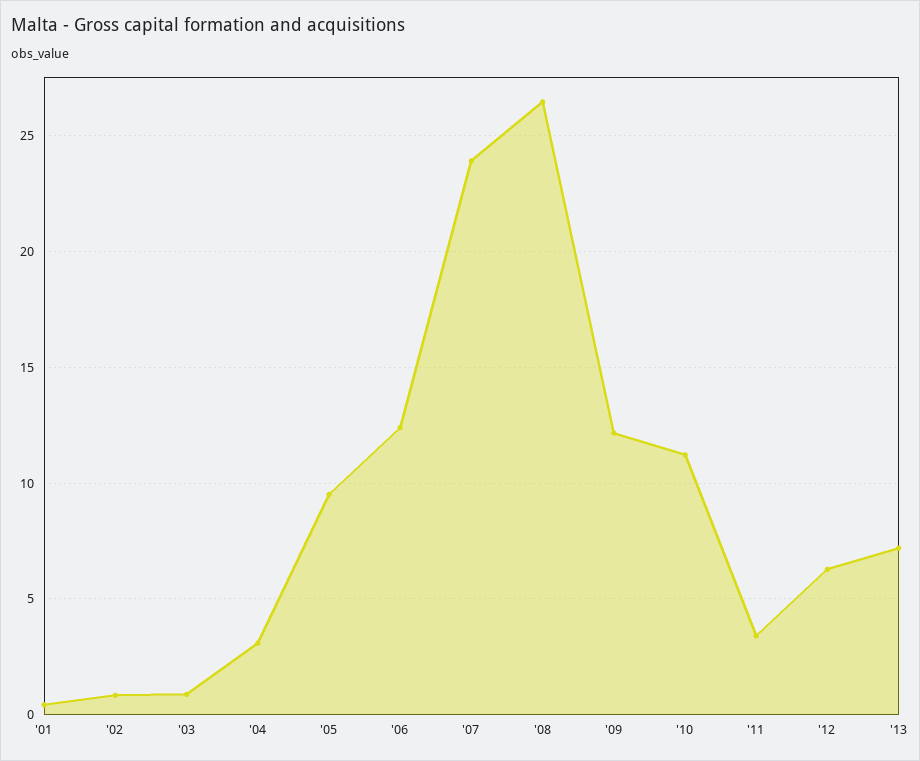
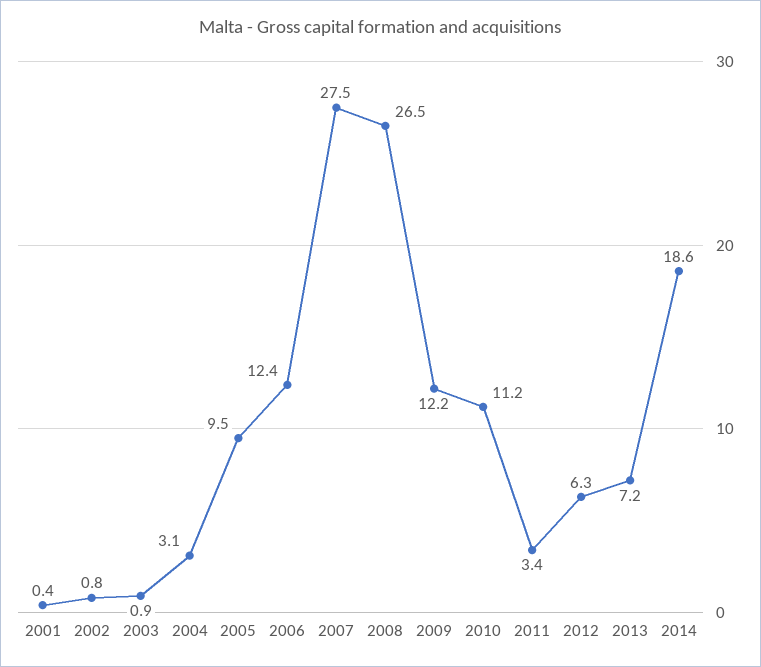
'07: 24 -> 27.5
2014: none -> 18.6

